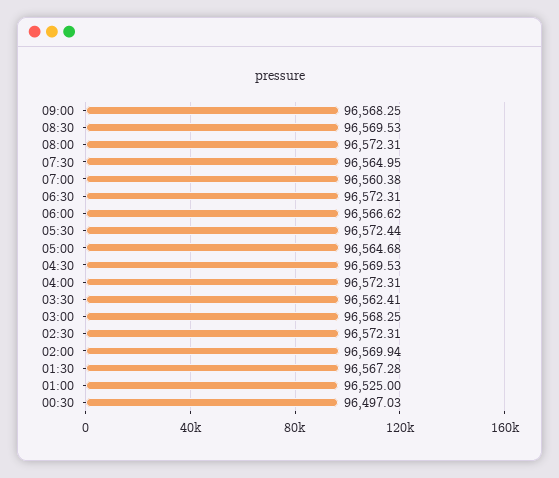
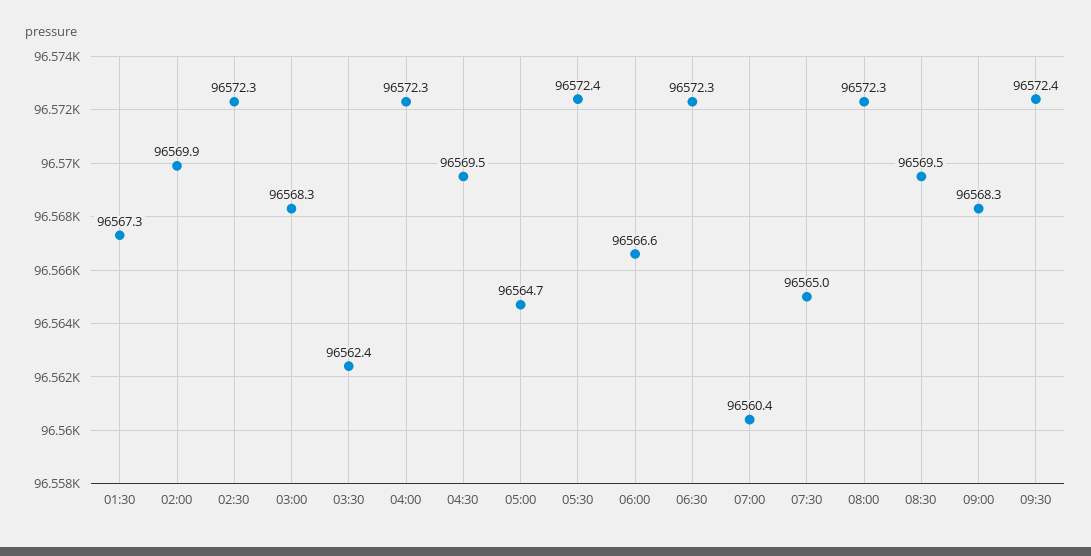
01:00: 96525 -> none
00:30: 96497.03 -> none
09:30: none -> 96572.4

